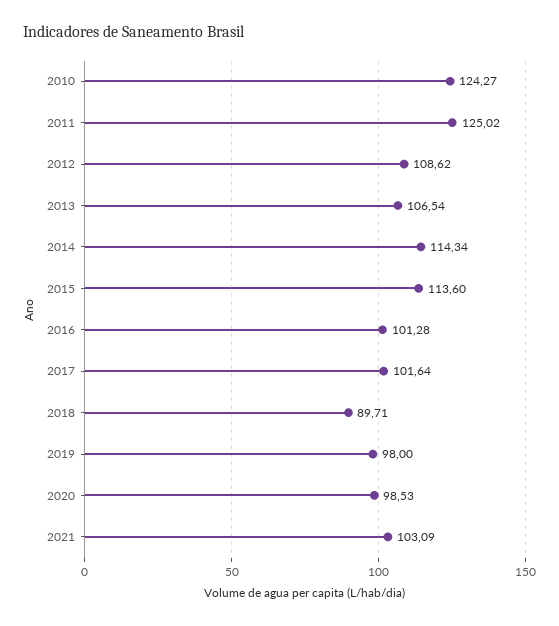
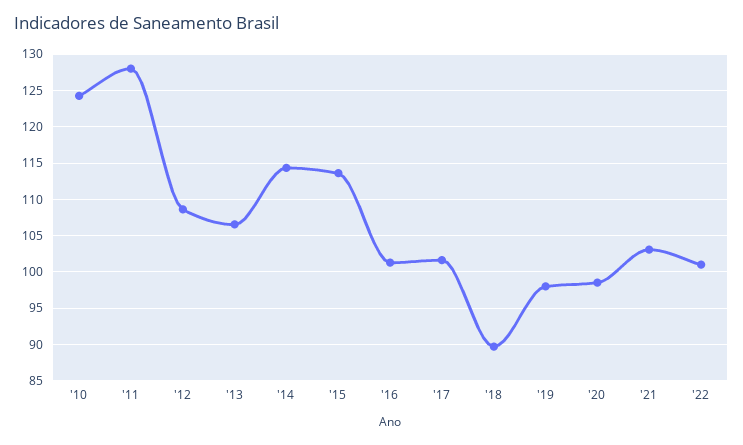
2011: 125.02 -> 128
'22: none -> 101

